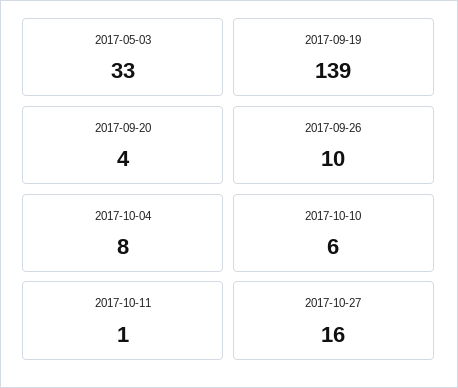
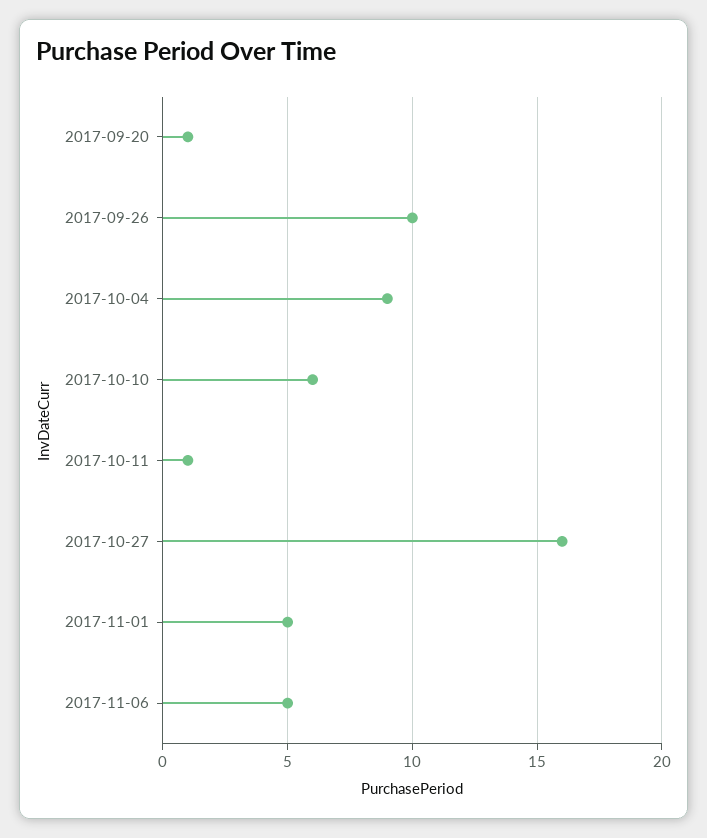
2017-05-03: 33 -> none
2017-09-19: 139 -> none
2017-09-20: 4 -> 1
2017-10-04: 8 -> 9
2017-11-01: none -> 5
2017-11-06: none -> 5

